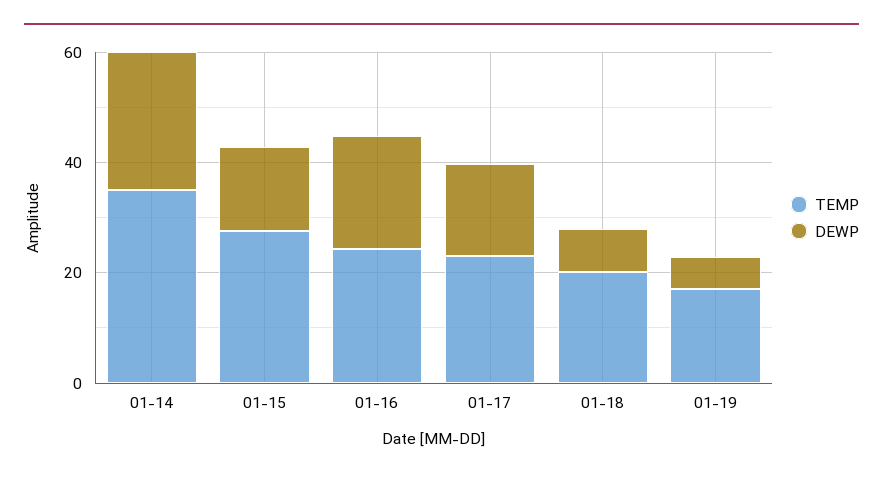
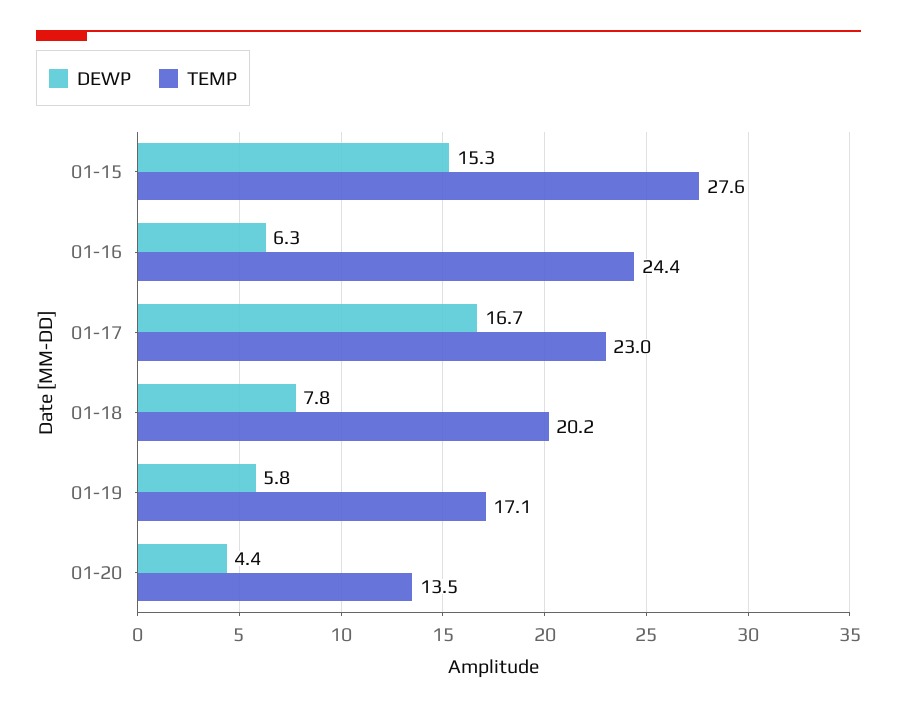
TEMP, 01-14: 35 -> none
DEWP, 01-14: 25 -> none
DEWP, 01-16: 20 -> 6.3
DEWP, 01-20: none -> 4.4
TEMP, 01-20: none -> 13.5

